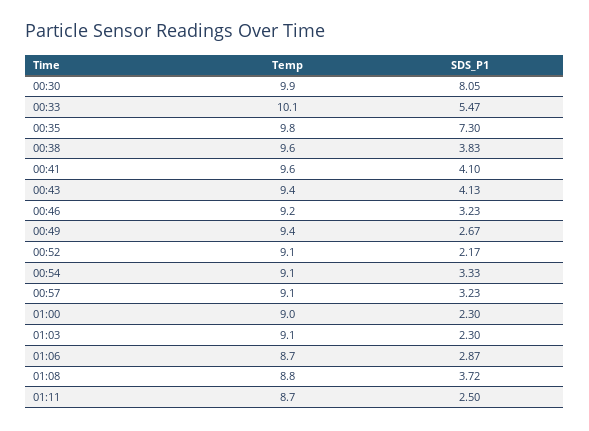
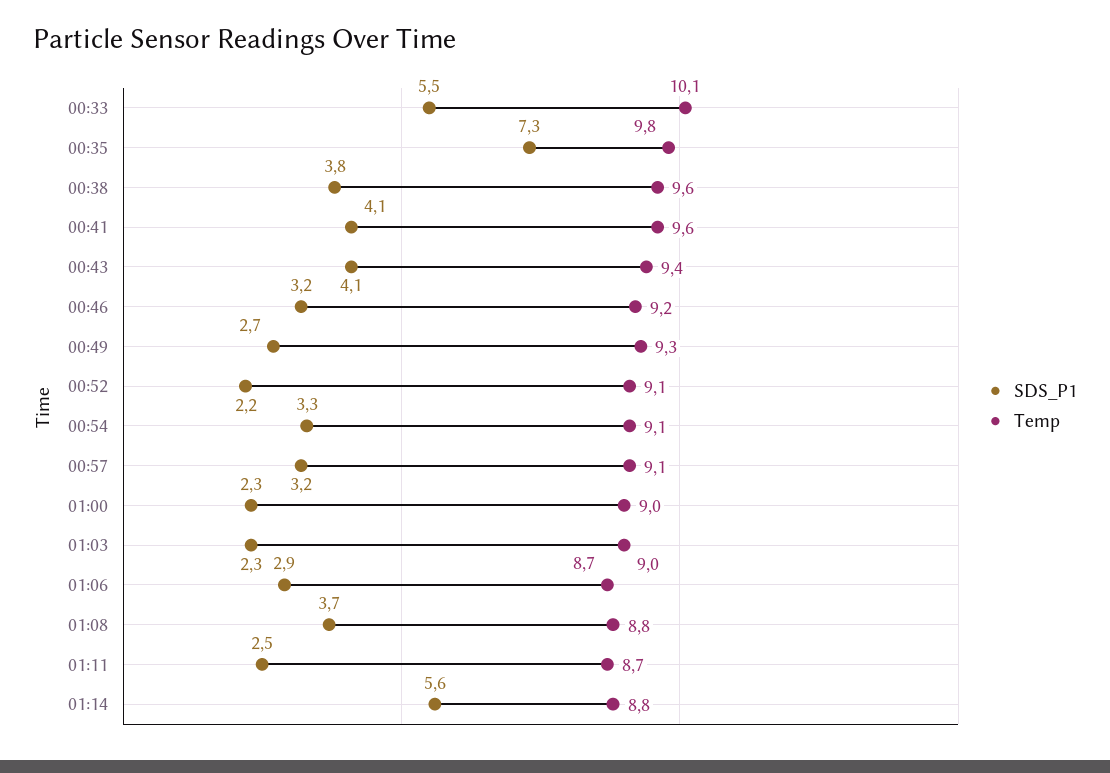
Temp, 00:30: 9.9 -> none
SDS_P1, 00:30: 8.05 -> none
Temp, 00:49: 9.4 -> 9.3
Temp, 01:03: 9.1 -> 9
SDS_P1, 01:14: none -> 5.6
Temp, 01:14: none -> 8.8

